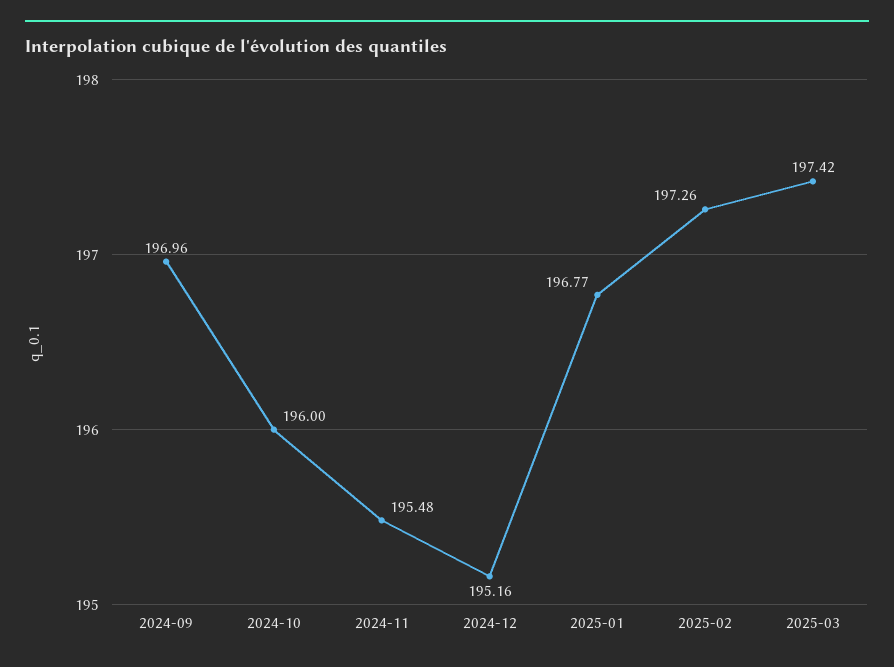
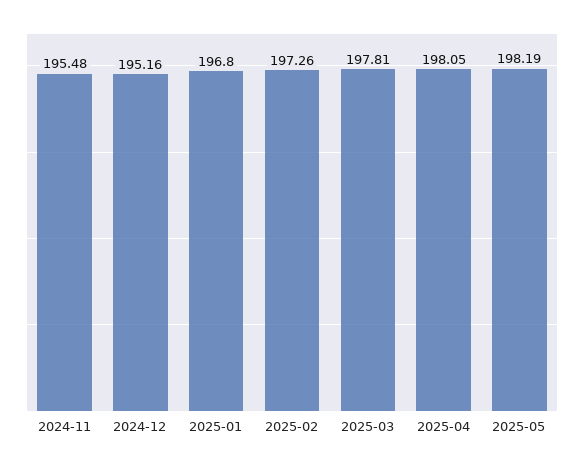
2024-09: 196.96 -> none
2024-10: 196 -> none
2025-01: 196.77 -> 196.8
2025-03: 197.42 -> 197.81
2025-04: none -> 198.05
2025-05: none -> 198.19

